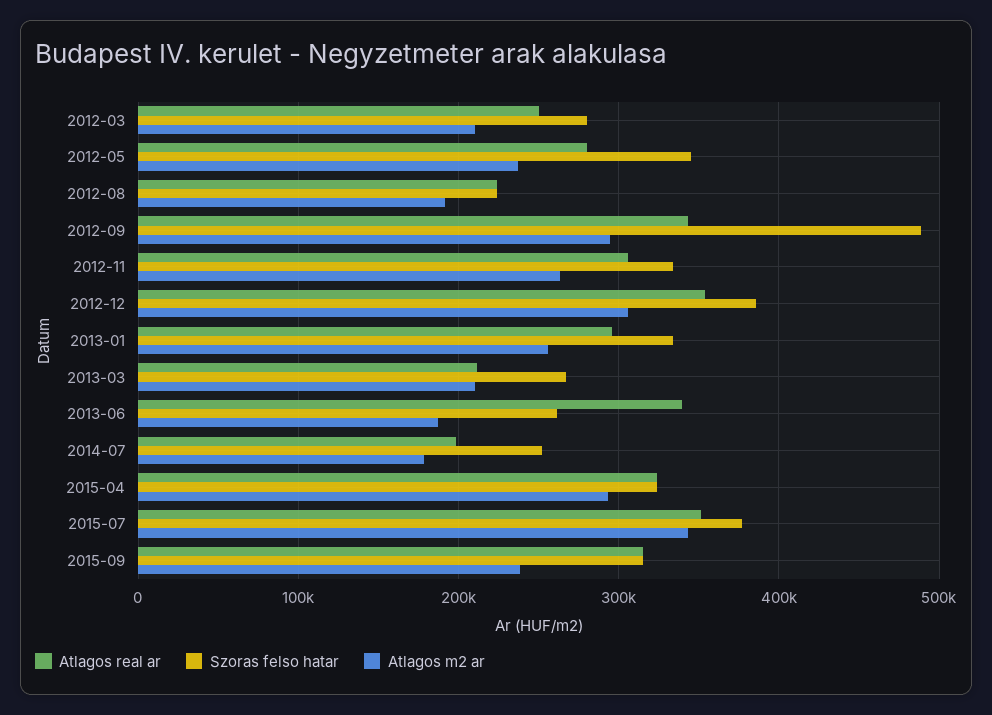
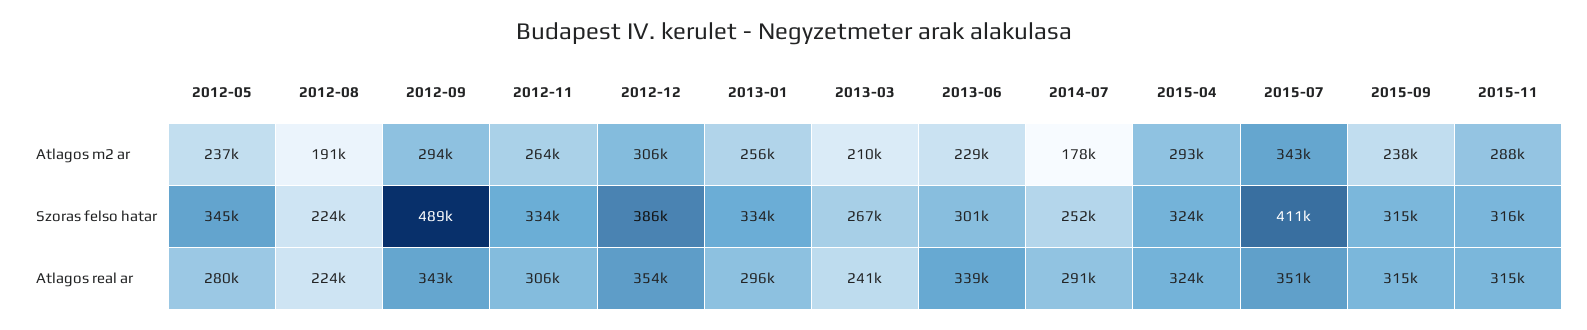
Atlagos real ar, 2012-03: 250000 -> none
Szoras felso hatar, 2012-03: 280000 -> none
Atlagos m2 ar, 2012-03: 210000 -> none
Atlagos real ar, 2013-03: 210000 -> 241000
Szoras felso hatar, 2013-06: 260000 -> 301000
Atlagos m2 ar, 2013-06: 190000 -> 229000
Atlagos real ar, 2014-07: 200000 -> 291000
Szoras felso hatar, 2015-07: 380000 -> 411000
Atlagos m2 ar, 2015-11: none -> 288000
Szoras felso hatar, 2015-11: none -> 316000
Atlagos real ar, 2015-11: none -> 315000

